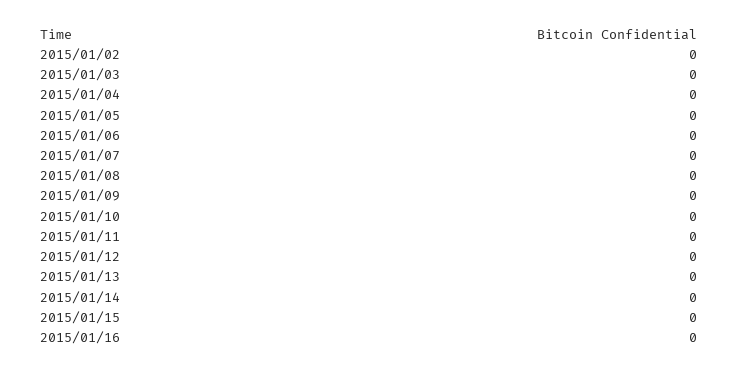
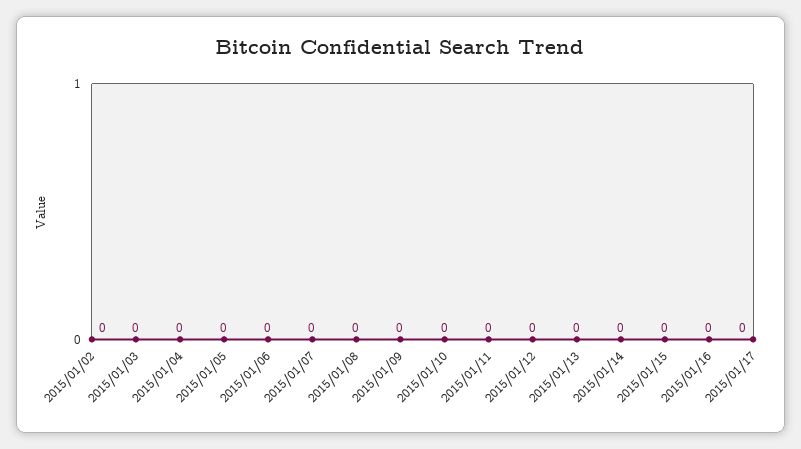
2015/01/17: none -> 0

